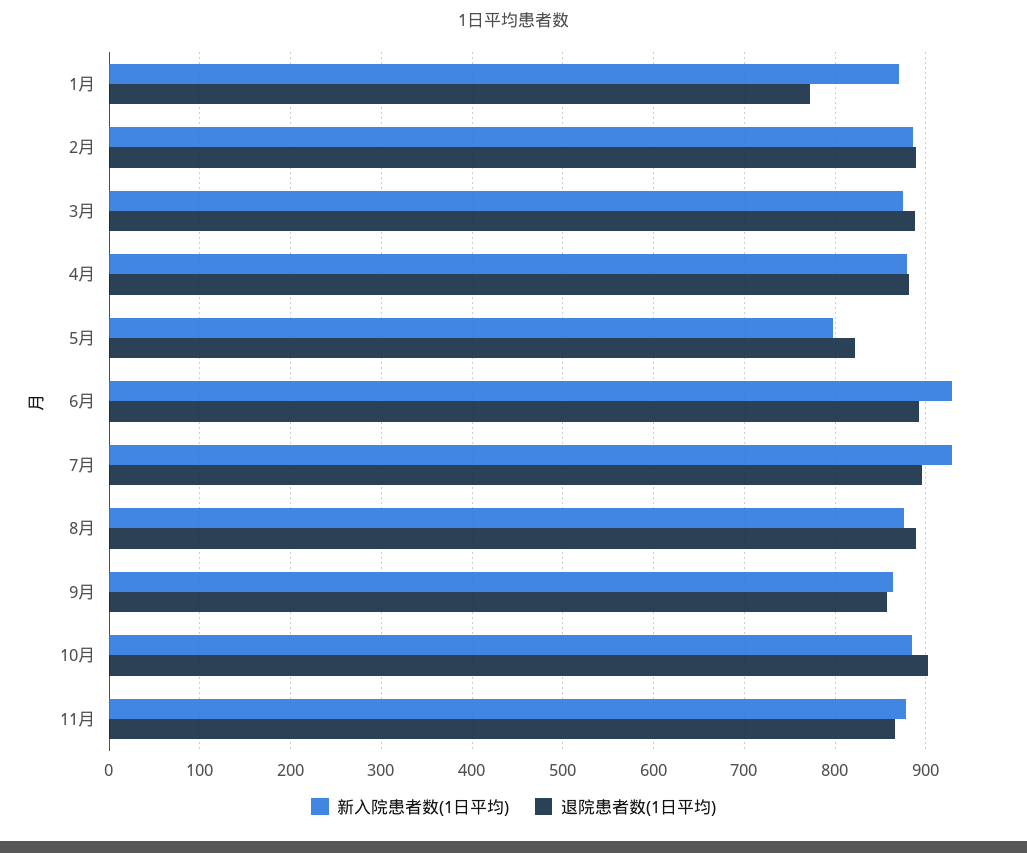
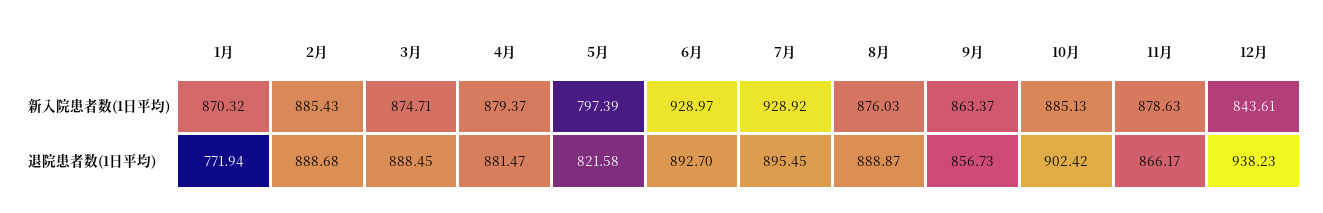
新入院患者数(1日平均), 12月: none -> 843.61
退院患者数(1日平均), 12月: none -> 938.23

